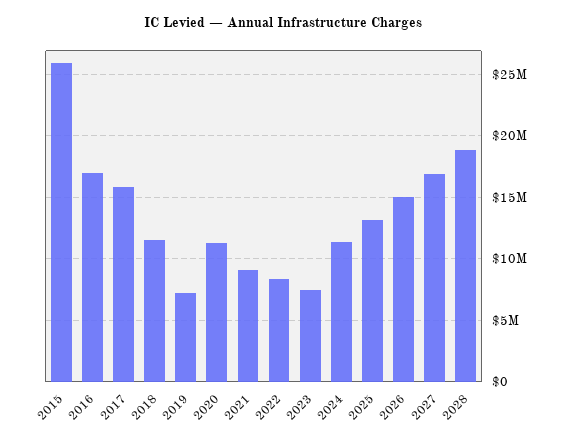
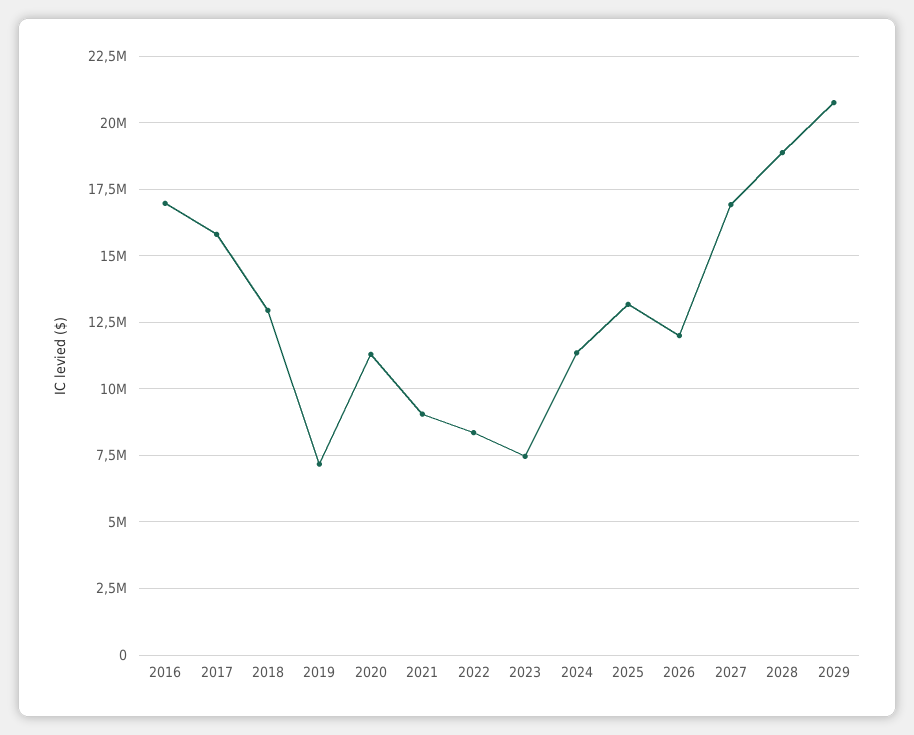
2015: 26000000 -> none
2018: 11500000 -> 13000000
2026: 15000000 -> 12000000
2029: none -> 20750000

